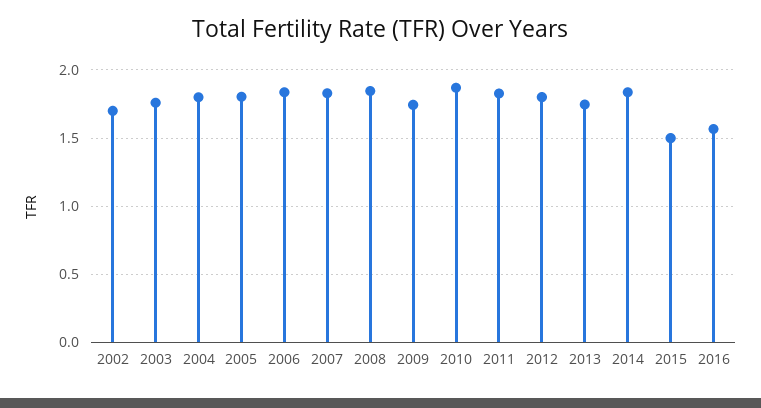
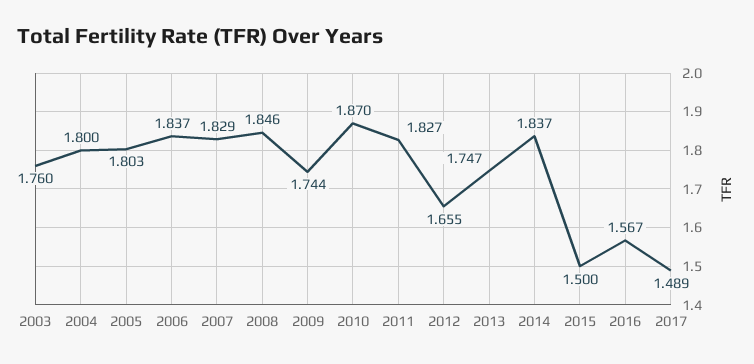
2002: 1.7 -> none
2012: 1.8 -> 1.655
2017: none -> 1.489

